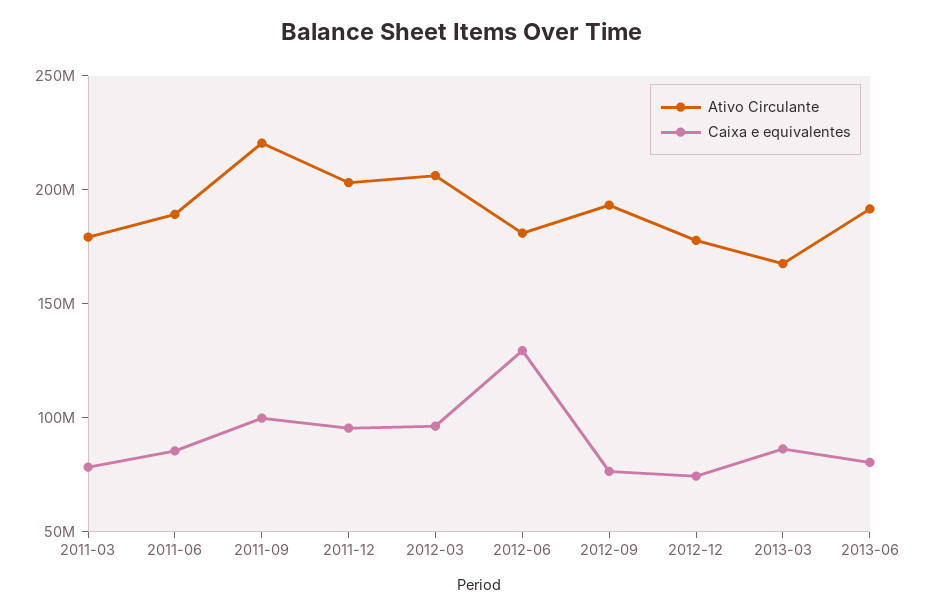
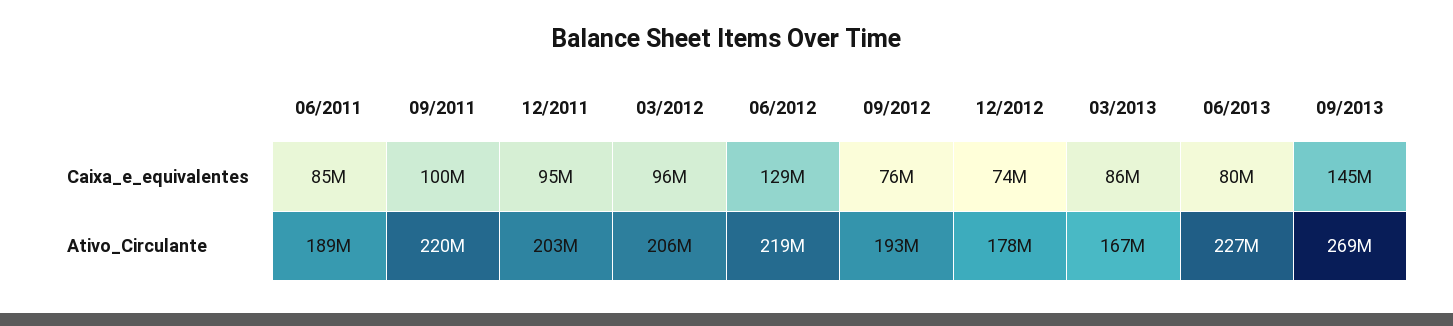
Ativo Circulante, 2011-03: 180000000 -> none
Caixa e equivalentes, 2011-03: 80000000 -> none
Ativo Circulante, 2012-06: 180000000 -> 219000000
Ativo Circulante, 2013-06: 190000000 -> 227000000
Caixa e equivalentes, 09/2013: none -> 145000000
Ativo Circulante, 09/2013: none -> 269000000

